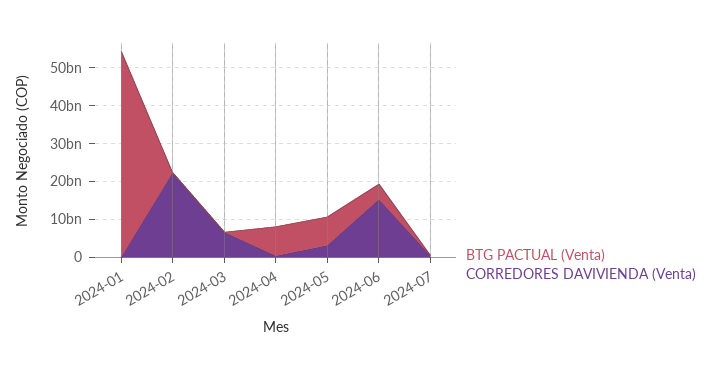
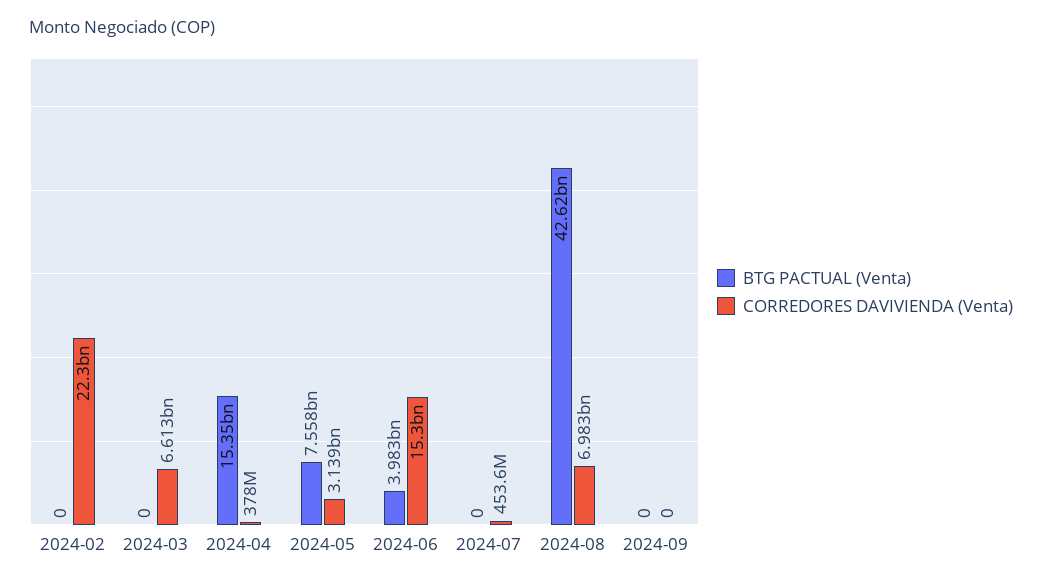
BTG PACTUAL (Venta), 2024-01: 55000000000 -> none
CORREDORES DAVIVIENDA (Venta), 2024-01: 0 -> none
BTG PACTUAL (Venta), 2024-04: 7500000000 -> 15350000000
BTG PACTUAL (Venta), 2024-08: none -> 42620000000
CORREDORES DAVIVIENDA (Venta), 2024-08: none -> 6983000000
BTG PACTUAL (Venta), 2024-09: none -> 0
CORREDORES DAVIVIENDA (Venta), 2024-09: none -> 0

